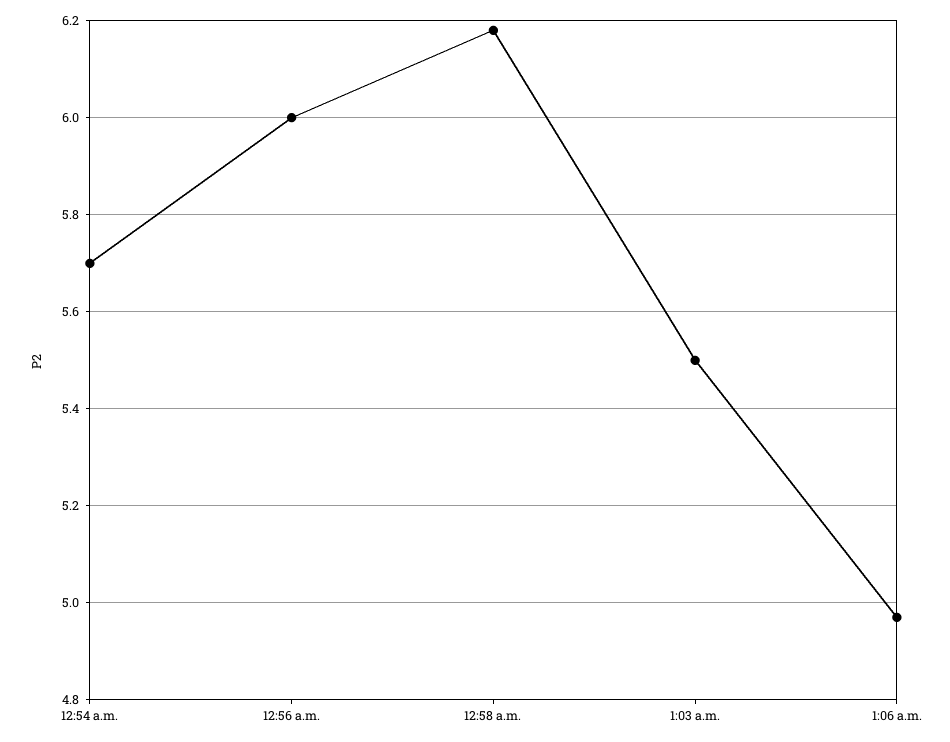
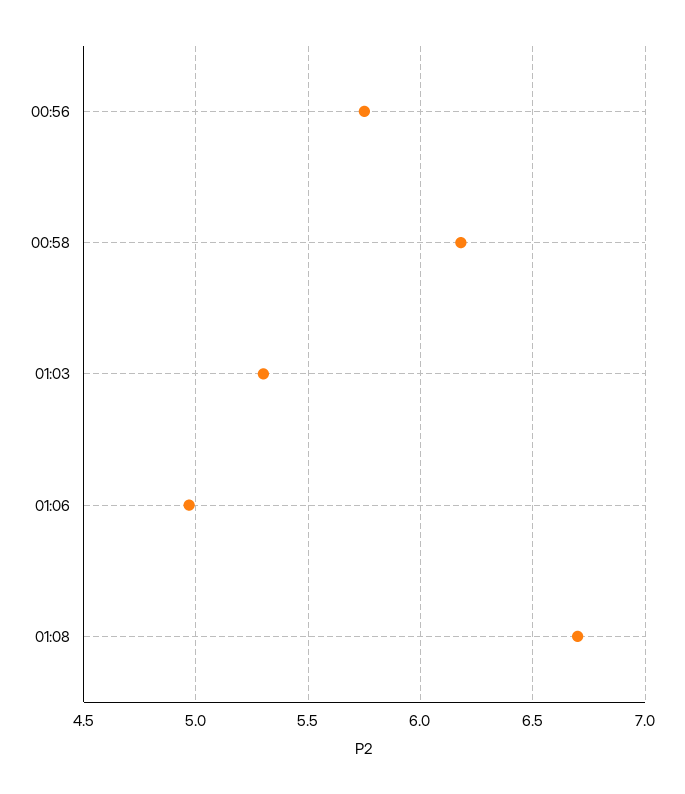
12:54 a.m.: 5.7 -> none
12:56 a.m.: 6 -> 5.75
1:03 a.m.: 5.5 -> 5.3
01:08: none -> 6.7

